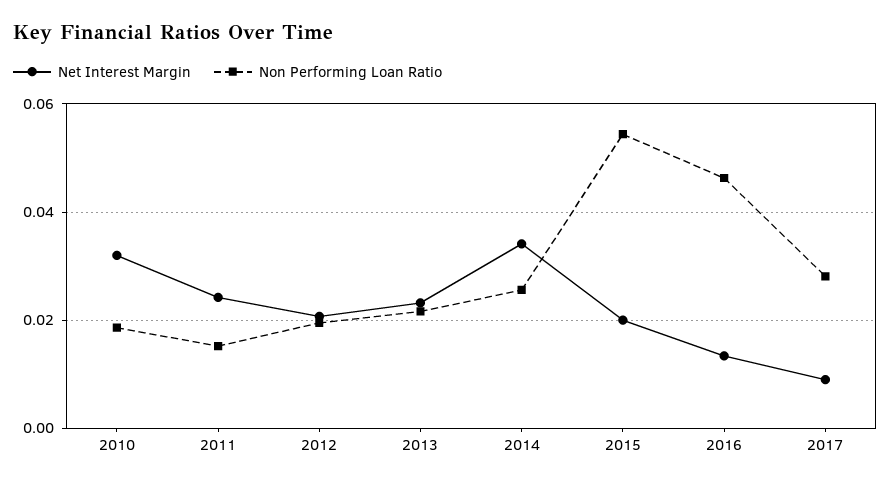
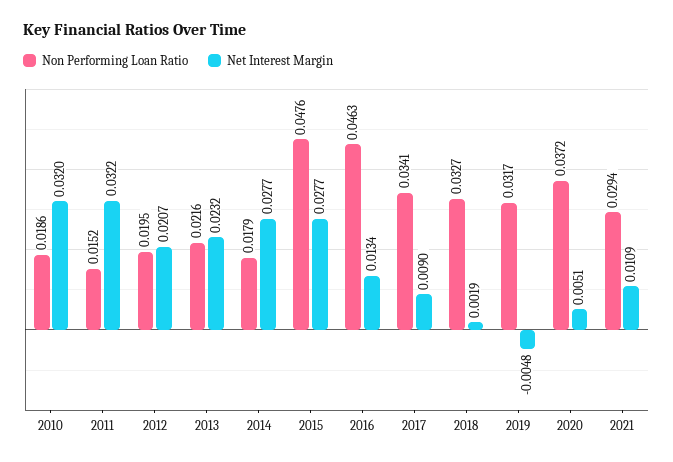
Net Interest Margin, 2011: 0.024 -> 0.0322
Net Interest Margin, 2014: 0.034 -> 0.0277
Non Performing Loan Ratio, 2014: 0.026 -> 0.0179
Net Interest Margin, 2015: 0.02 -> 0.0277
Non Performing Loan Ratio, 2015: 0.054 -> 0.0476
Non Performing Loan Ratio, 2017: 0.028 -> 0.0341
Non Performing Loan Ratio, 2018: none -> 0.0327
Net Interest Margin, 2018: none -> 0.0019
Non Performing Loan Ratio, 2019: none -> 0.0317
Net Interest Margin, 2019: none -> -0.0048
Non Performing Loan Ratio, 2020: none -> 0.0372
Net Interest Margin, 2020: none -> 0.0051
Non Performing Loan Ratio, 2021: none -> 0.0294
Net Interest Margin, 2021: none -> 0.0109

